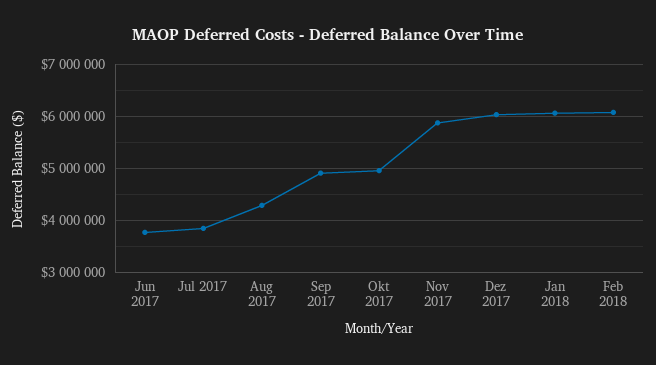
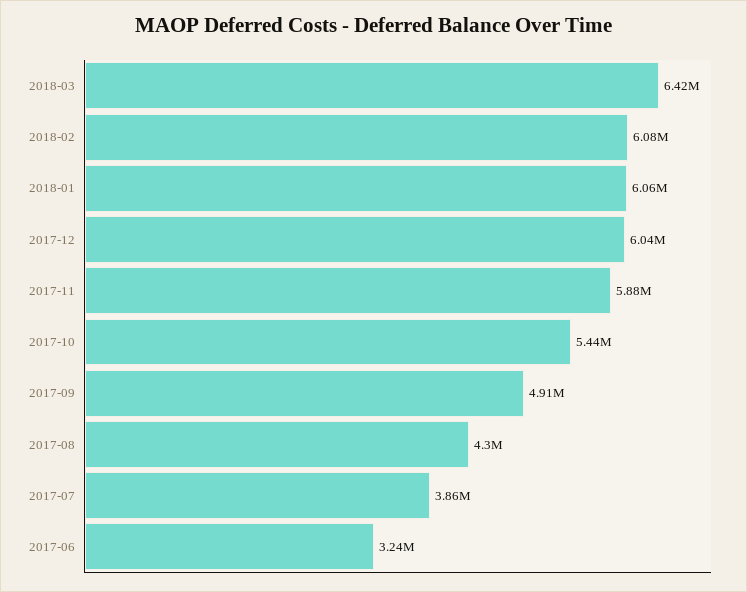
Jun 2017: 3800000 -> 3240000
Okt 2017: 5000000 -> 5440000
2018-03: none -> 6420000

